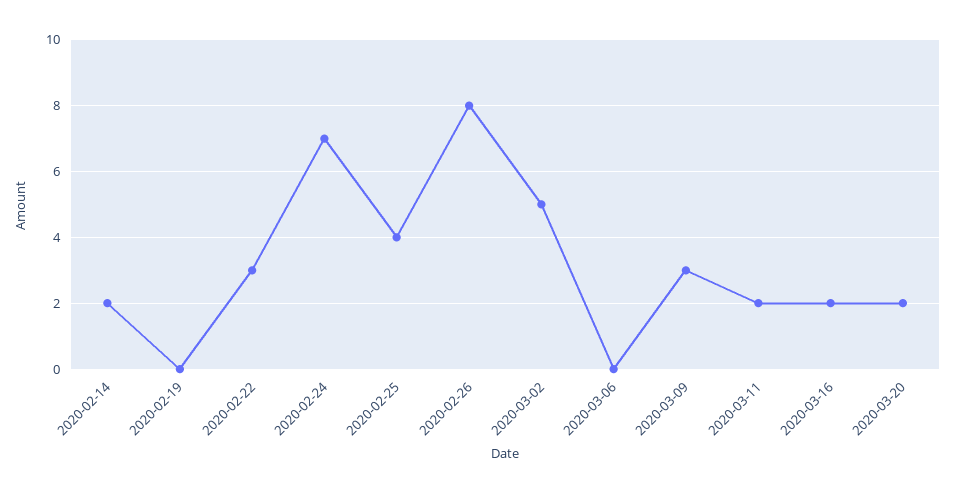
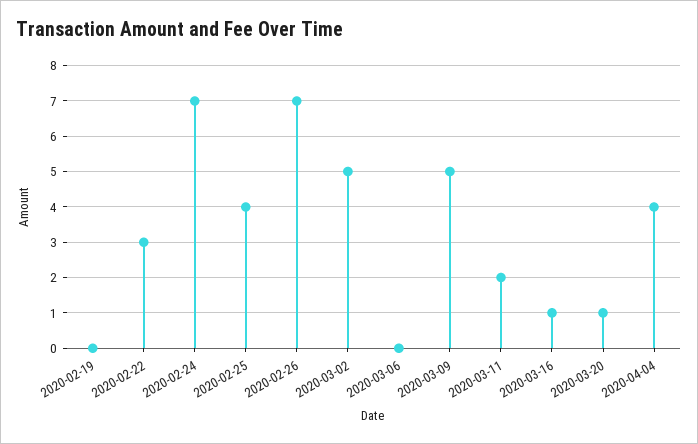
2020-02-14: 2 -> none
2020-02-26: 8 -> 7
2020-03-09: 3 -> 5
2020-03-16: 2 -> 1
2020-03-20: 2 -> 1
2020-04-04: none -> 4

